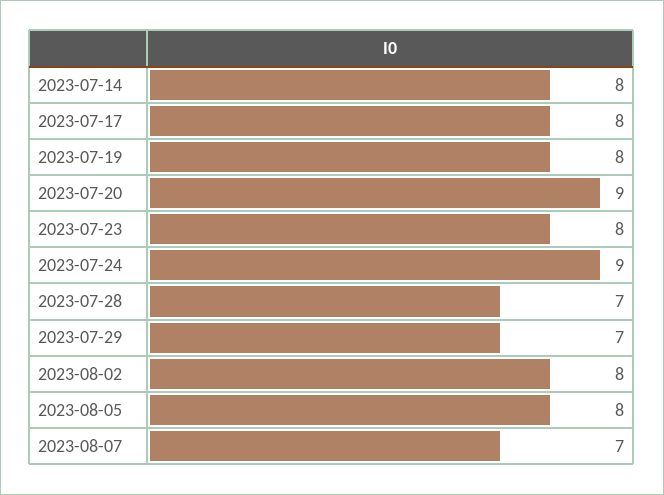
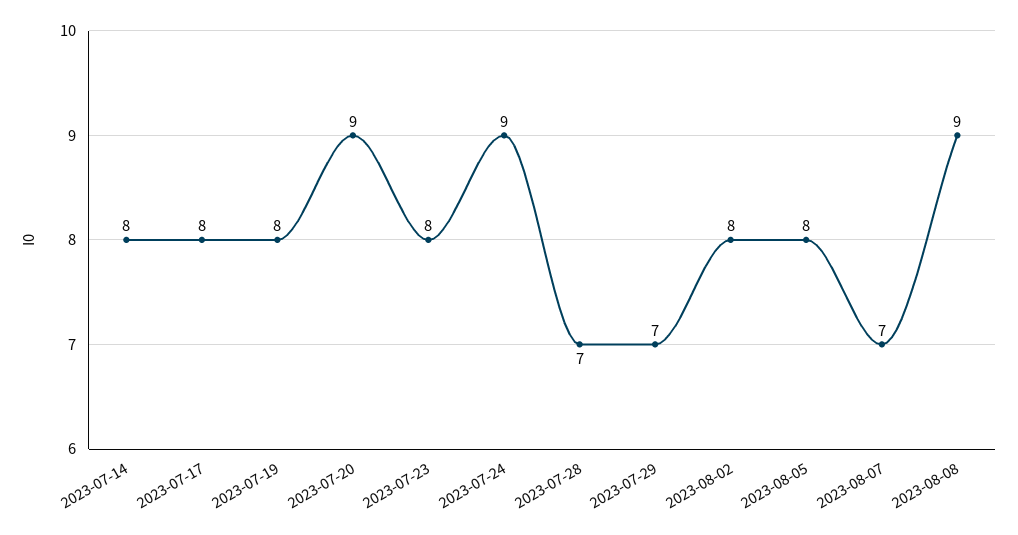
2023-08-08: none -> 9

